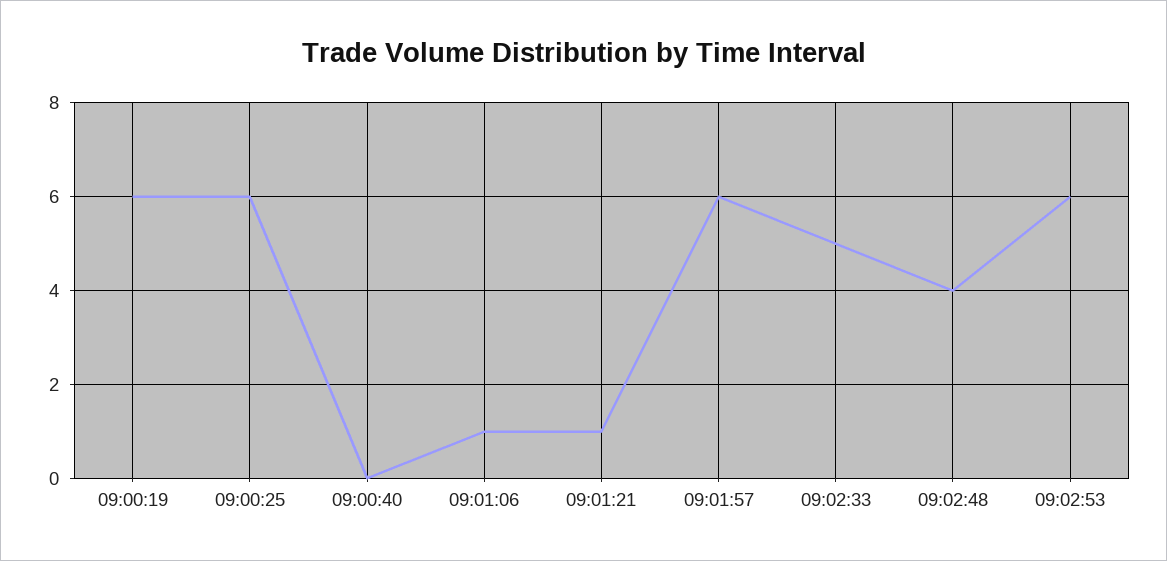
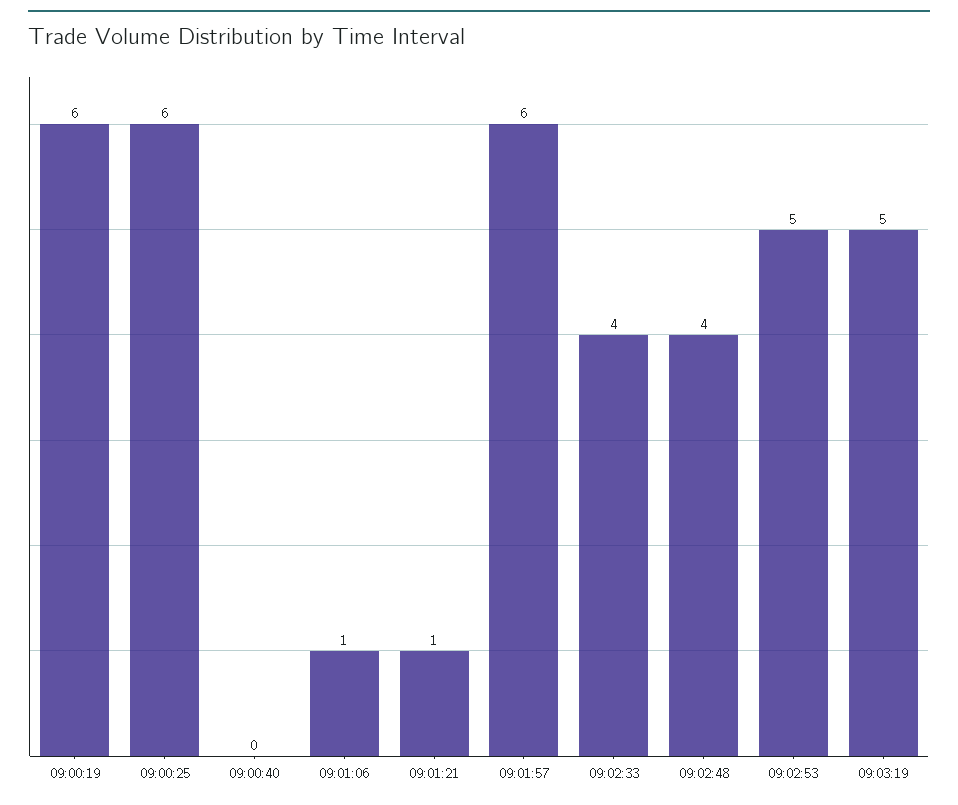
09:02:33: 5 -> 4
09:02:53: 6 -> 5
09:03:19: none -> 5

